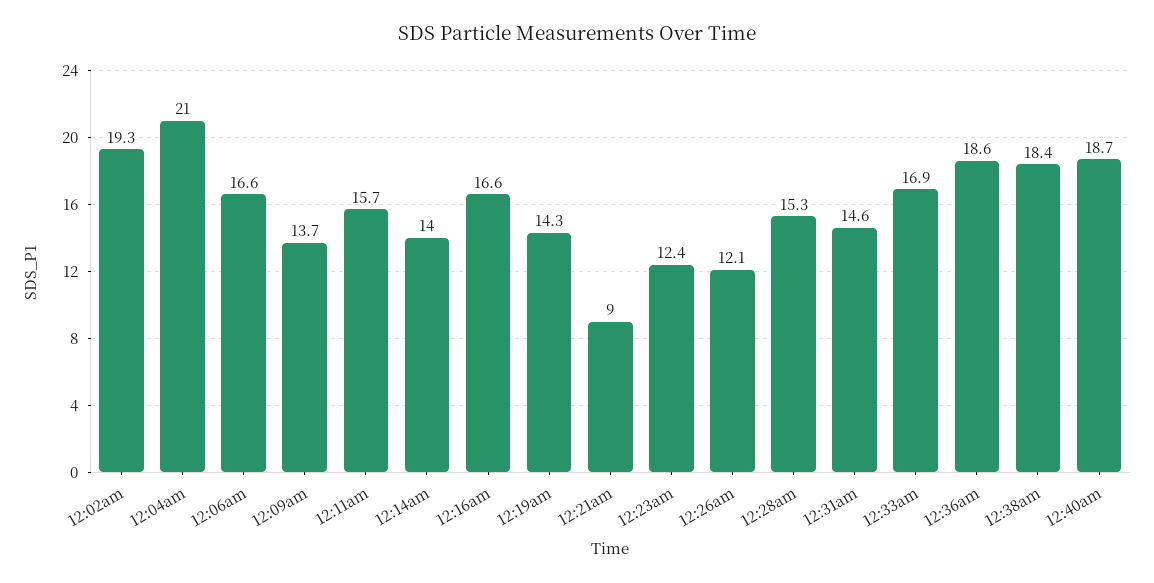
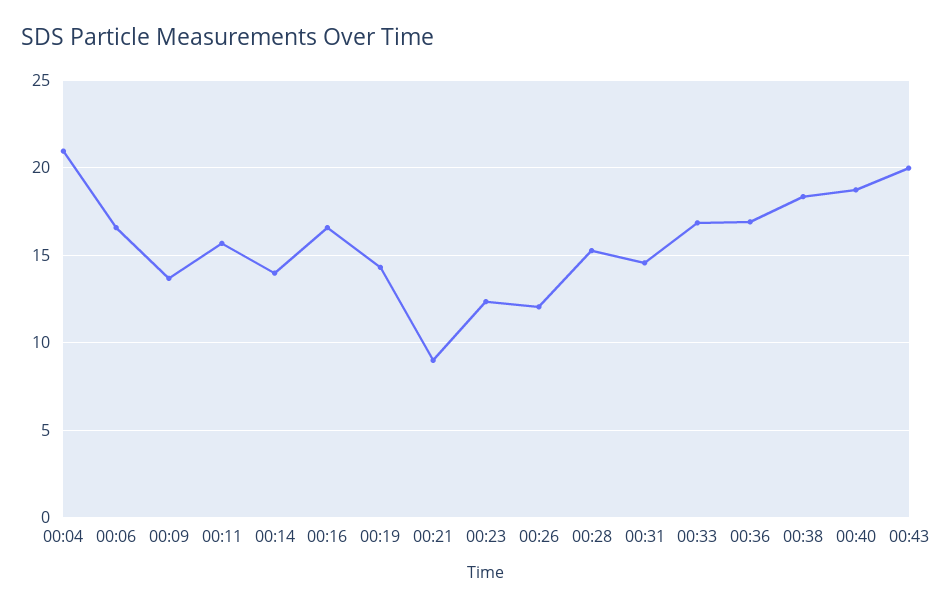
12:02am: 19.3 -> none
12:36am: 18.6 -> 17
00:43: none -> 20

